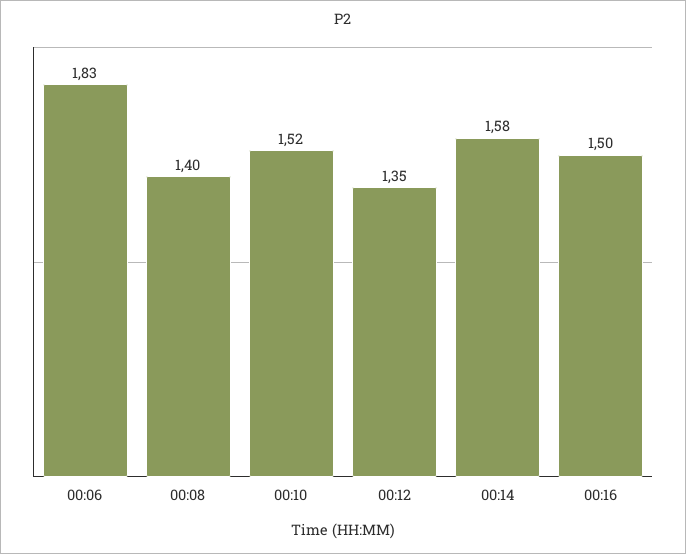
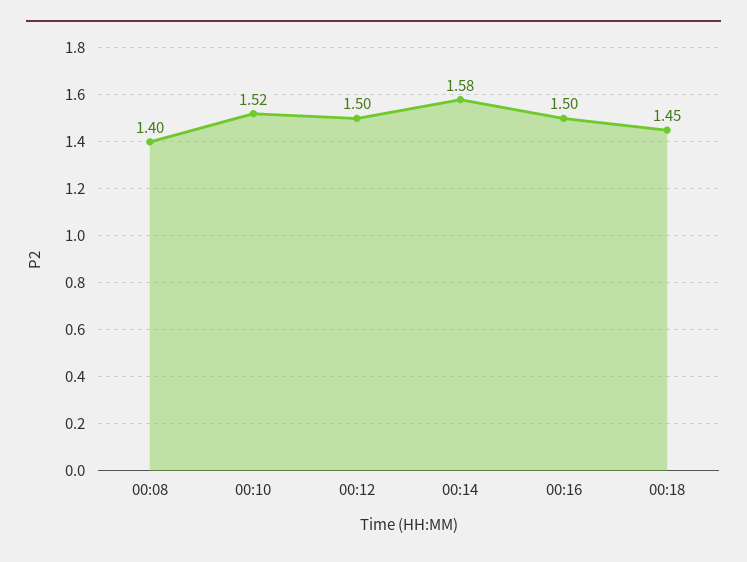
00:06: 1.83 -> none
00:12: 1.35 -> 1.5
00:18: none -> 1.45

